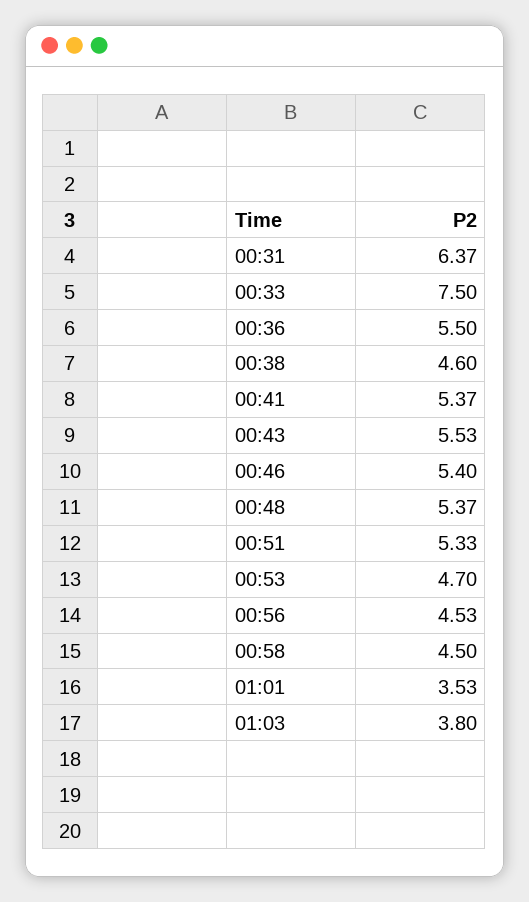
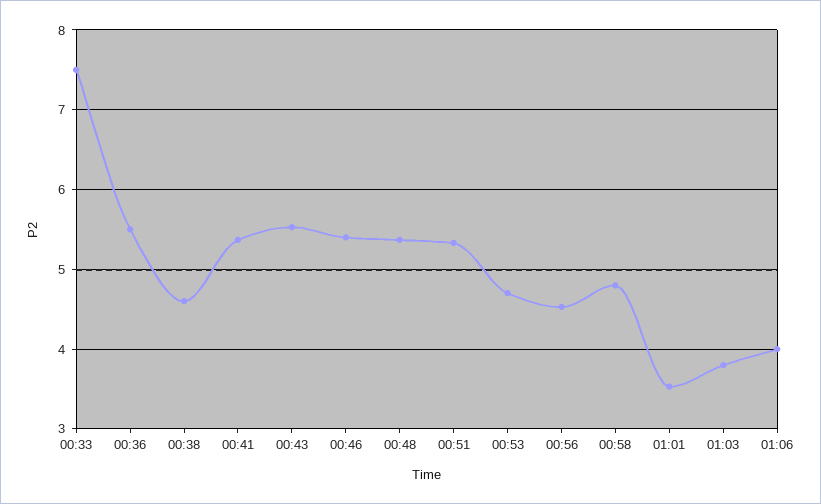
00:31: 6.37 -> none
00:58: 4.5 -> 4.8
01:06: none -> 4

